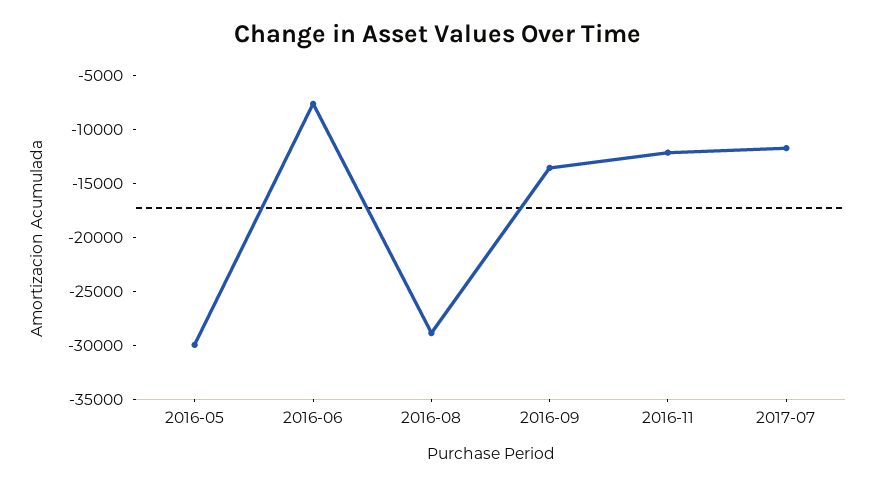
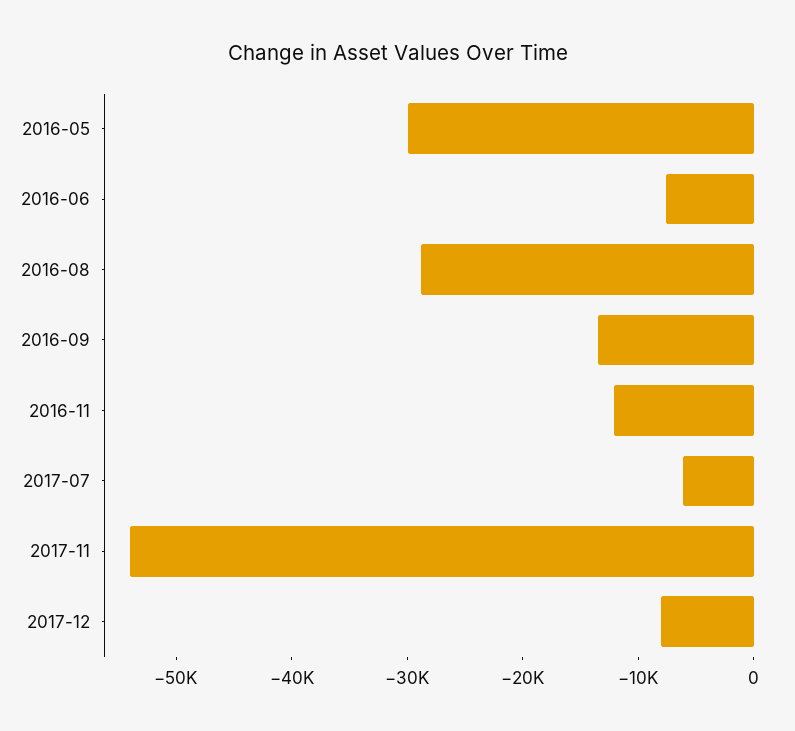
2017-07: -12000 -> -6000
2017-11: none -> -54000
2017-12: none -> -8000

